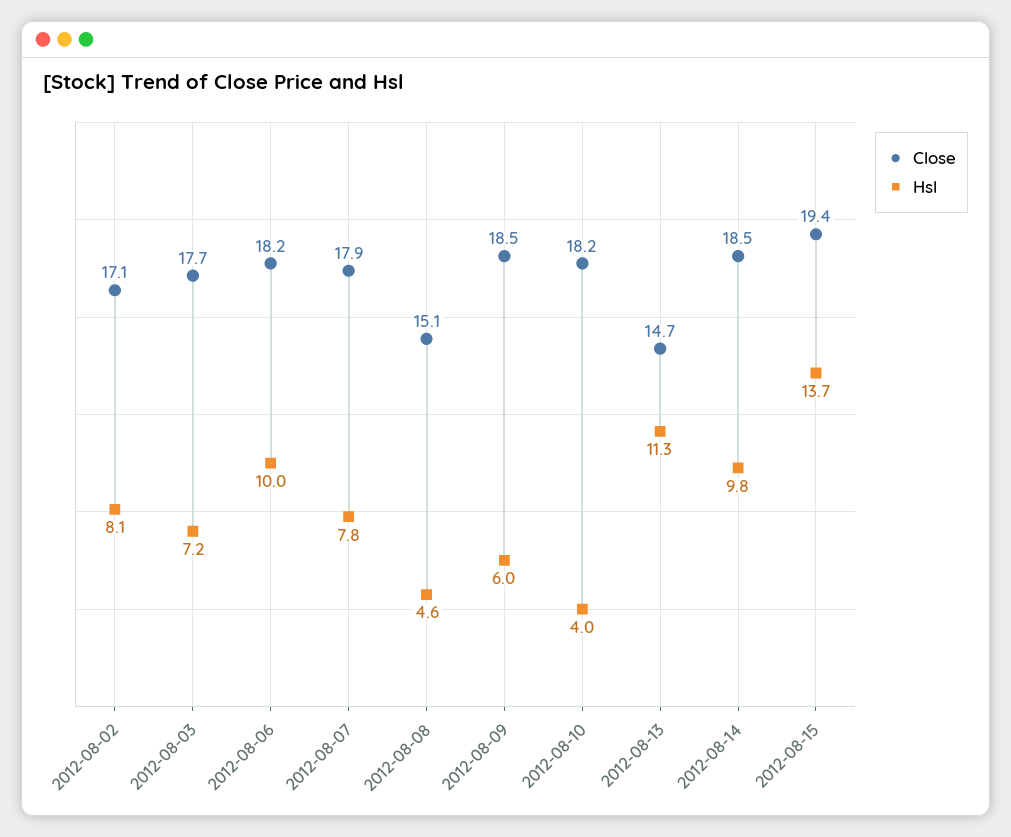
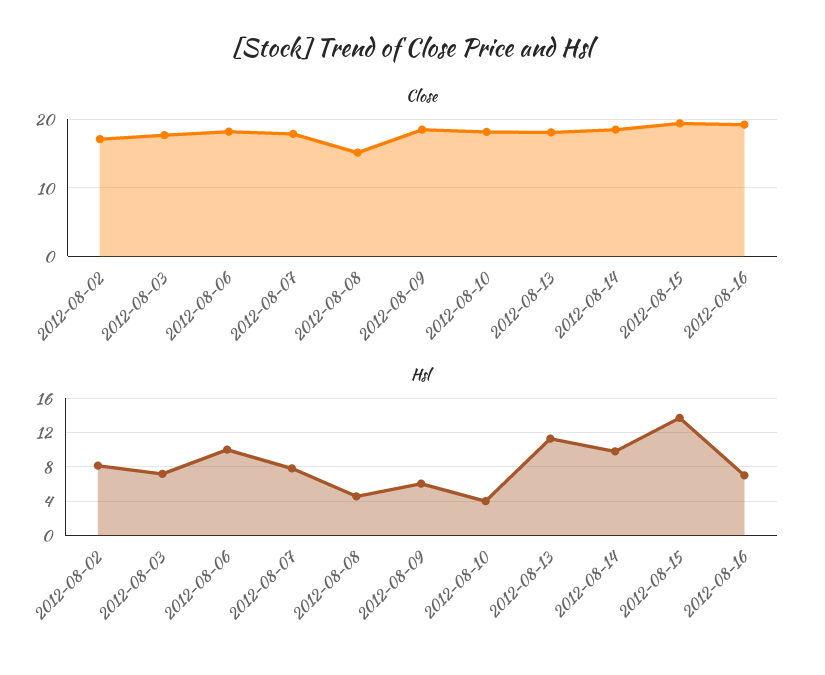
Close, 2012-08-13: 14.7 -> 18
Close, 2012-08-16: none -> 19
Hsl, 2012-08-16: none -> 7

